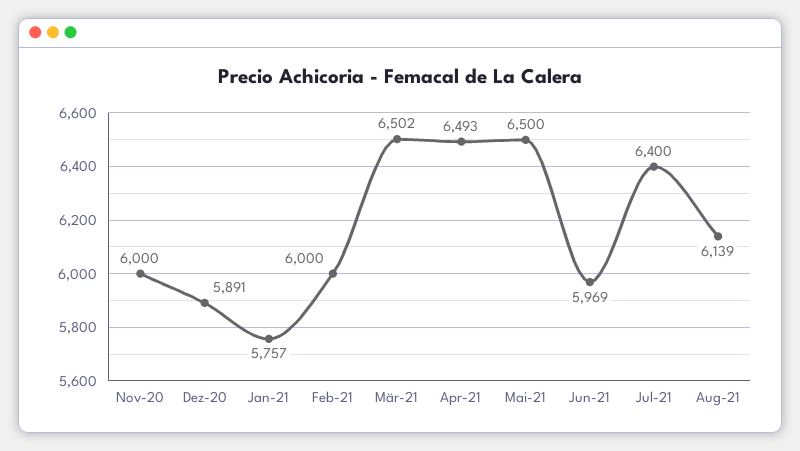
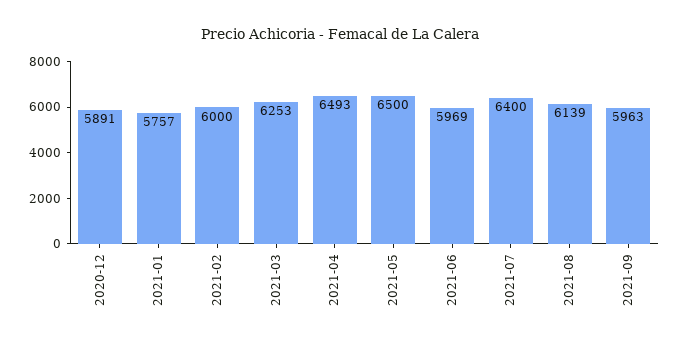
Nov-20: 6000 -> none
Mär-21: 6502 -> 6253
2021-09: none -> 5963

